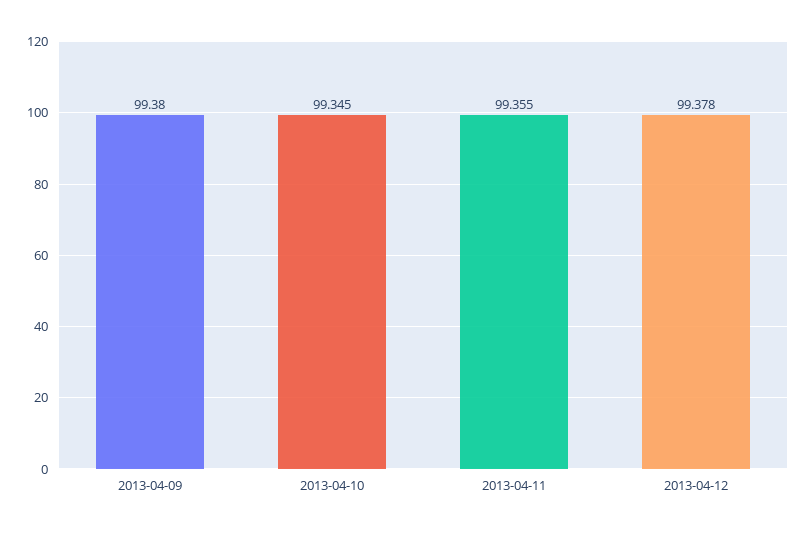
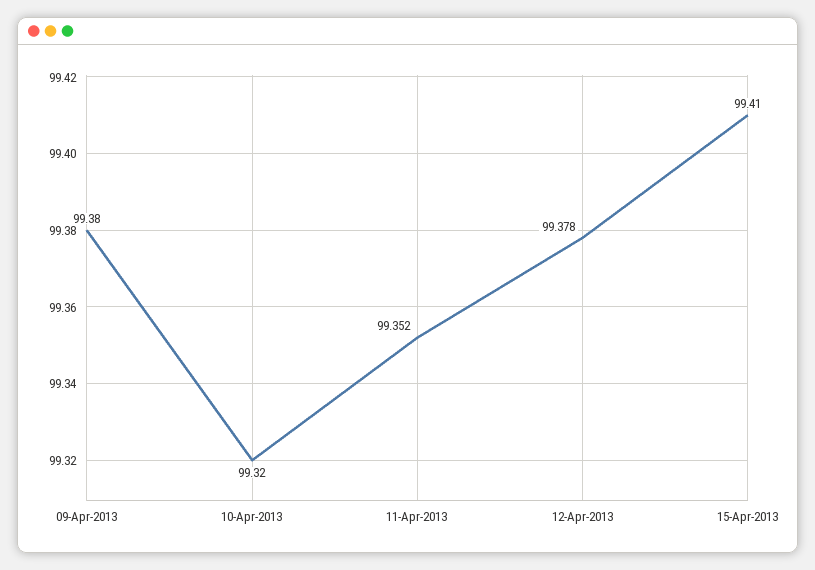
2013-04-10: 99.345 -> 99.32
2013-04-11: 99.355 -> 99.352
15-Apr-2013: none -> 99.41

